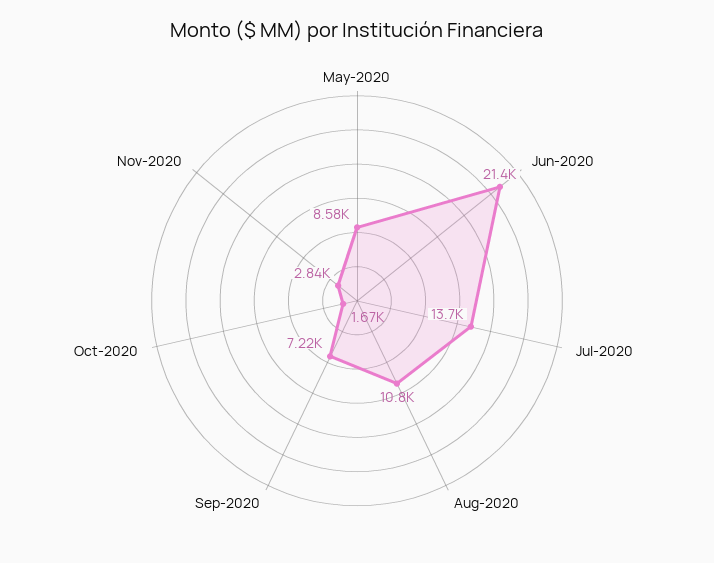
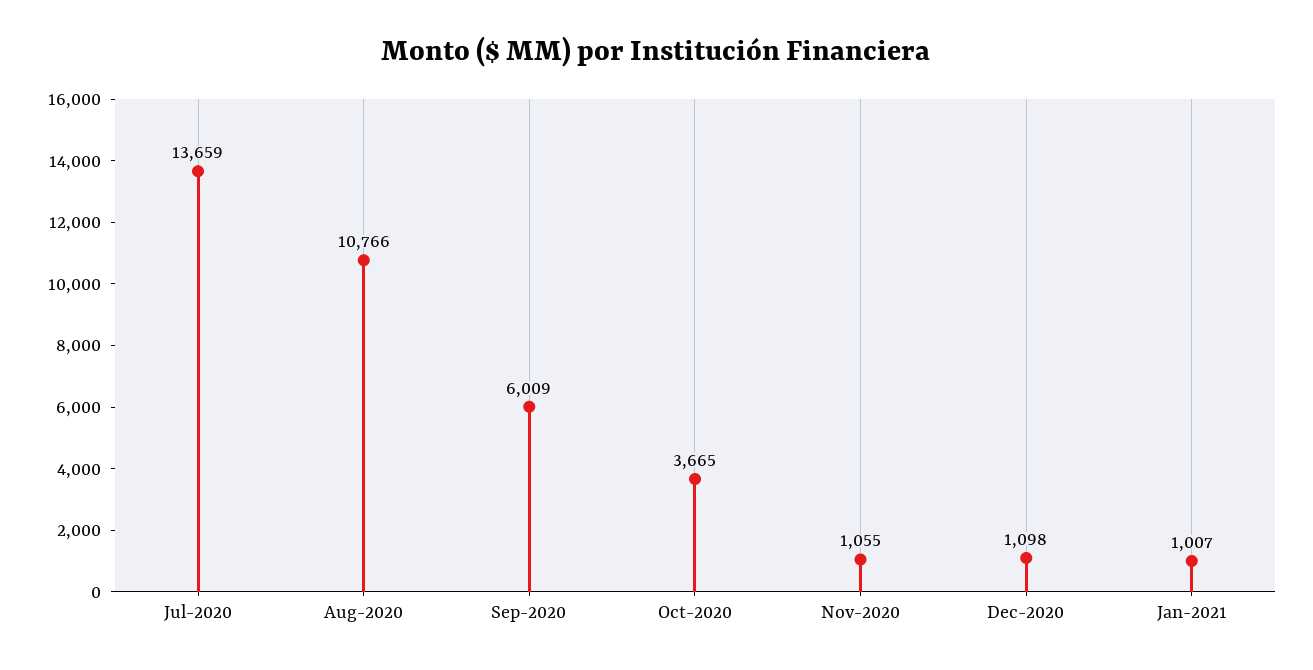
May-2020: 8580 -> none
Jun-2020: 21400 -> none
Sep-2020: 7220 -> 6009
Oct-2020: 1670 -> 3665
Nov-2020: 2840 -> 1055
Dec-2020: none -> 1098
Jan-2021: none -> 1007

